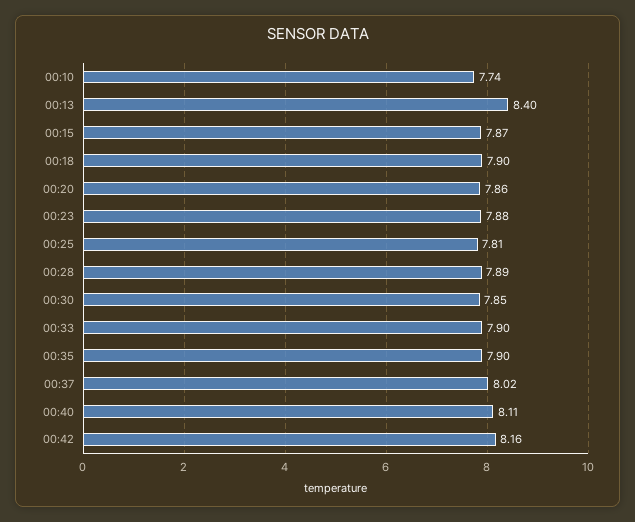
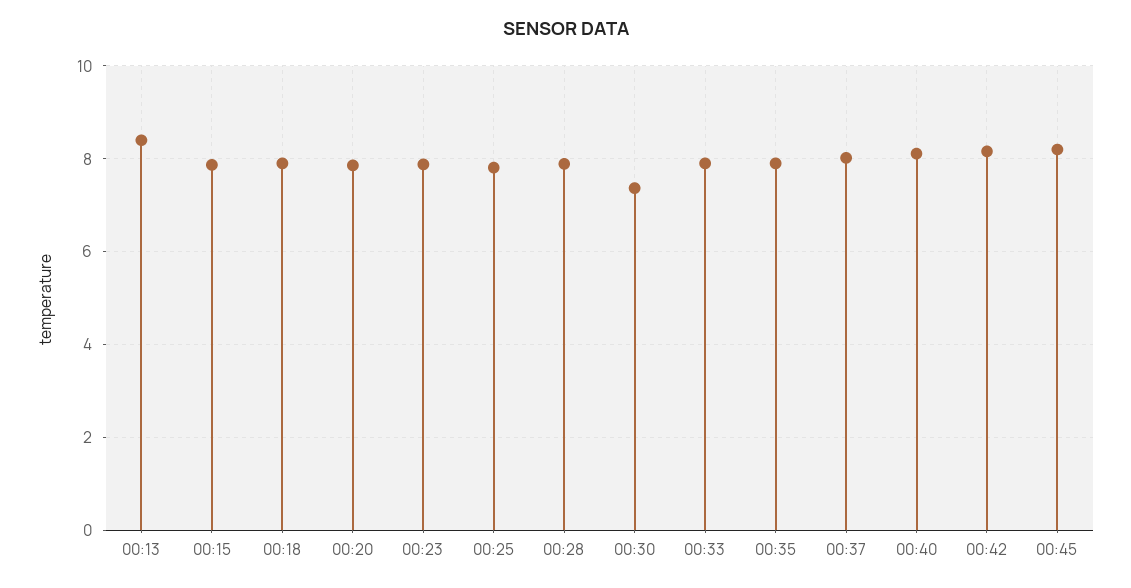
00:10: 7.74 -> none
00:30: 7.85 -> 7.4
00:45: none -> 8.2

